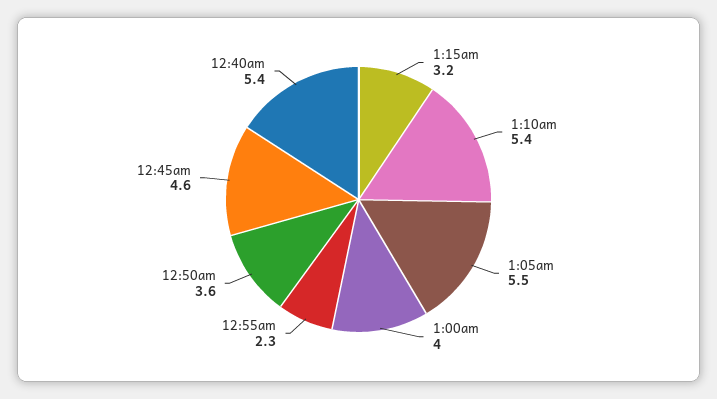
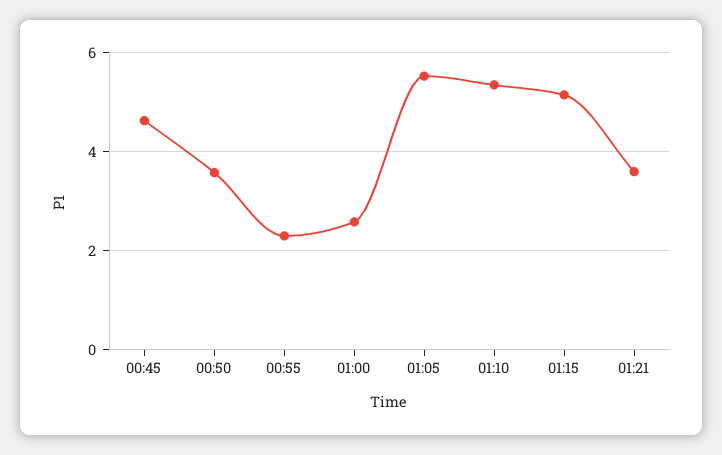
1:15am: 3.2 -> 5.2
1:00am: 4 -> 2.6
12:40am: 5.4 -> none
01:21: none -> 3.6

